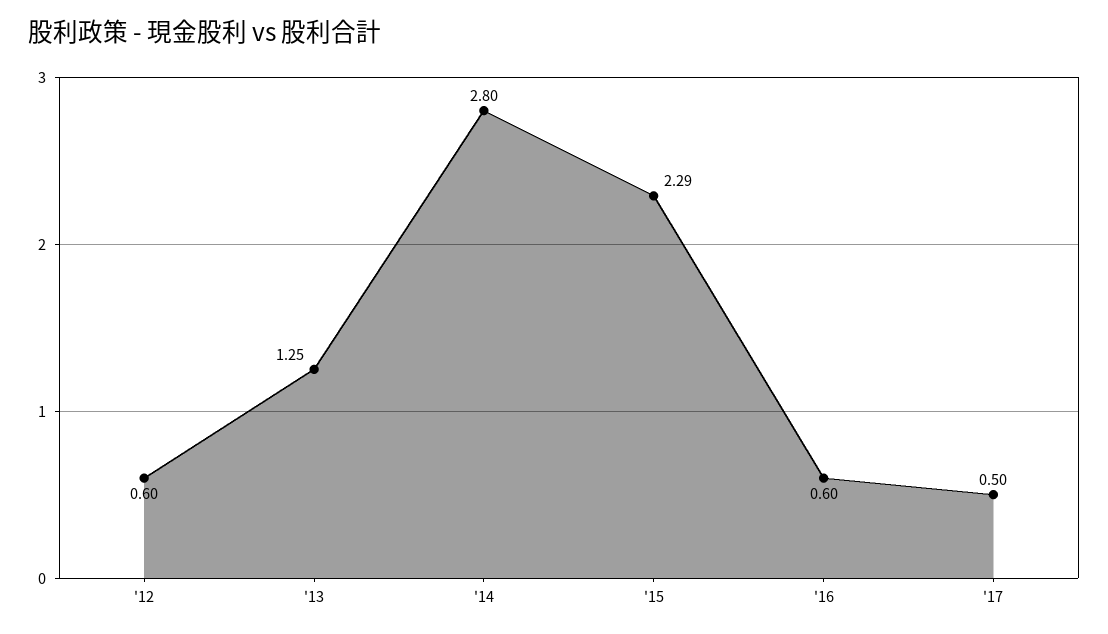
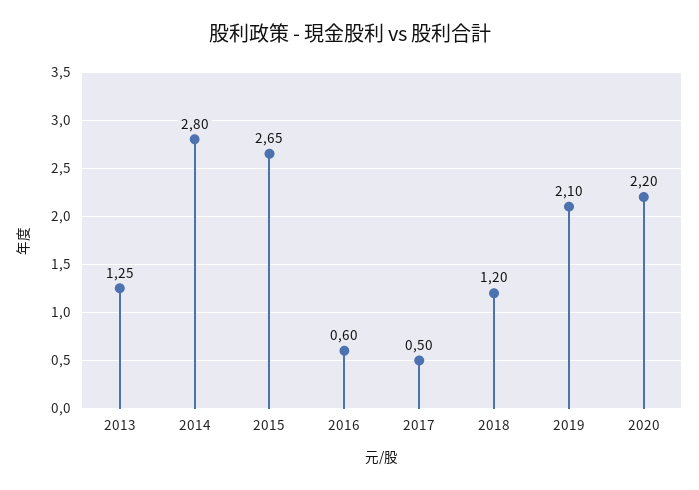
'12: 0.6 -> none
'15: 2.29 -> 2.65
2018: none -> 1.2
2019: none -> 2.1
2020: none -> 2.2

